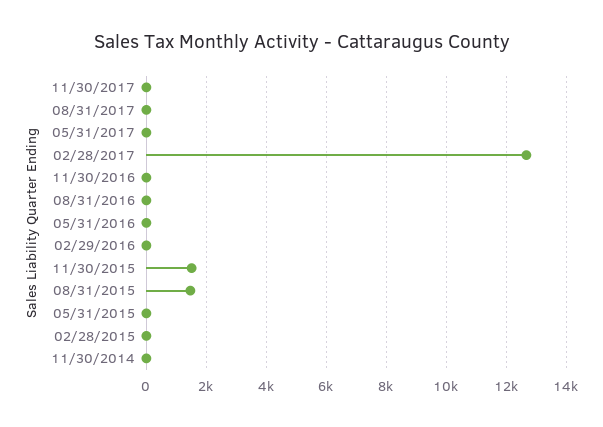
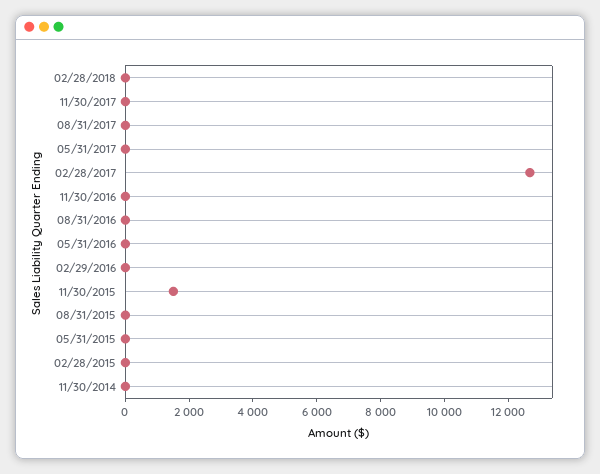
08/31/2015: 1500 -> 0
02/28/2018: none -> 0

